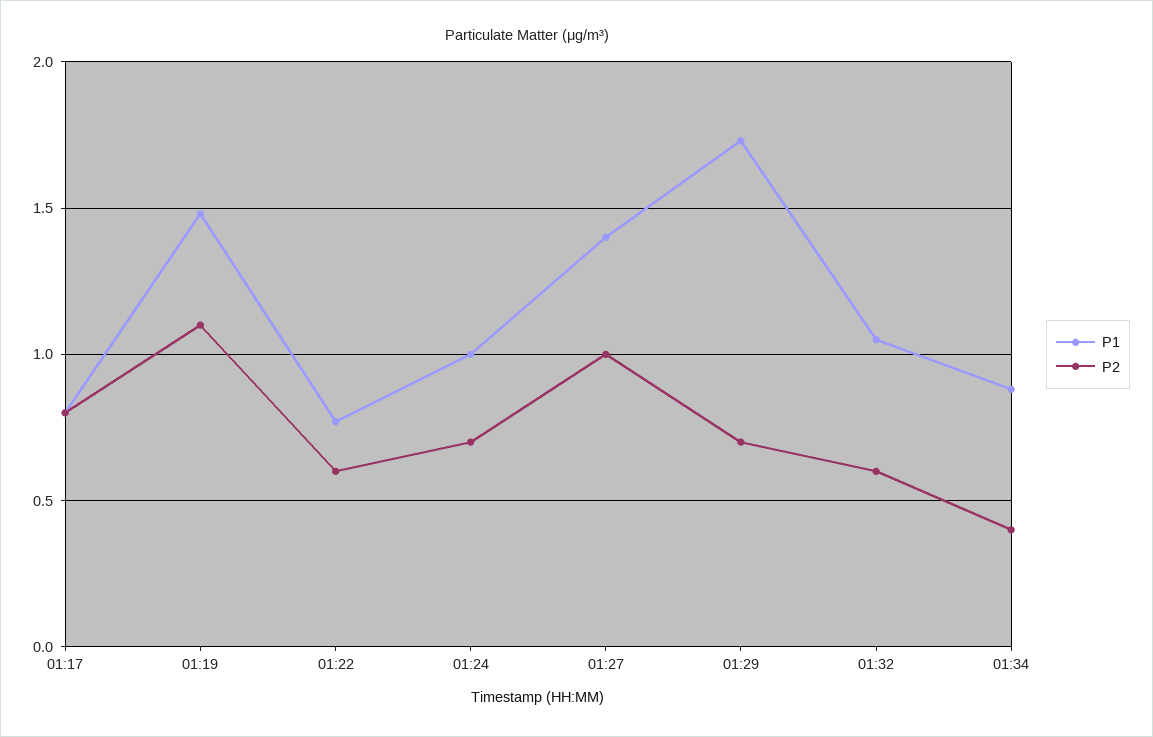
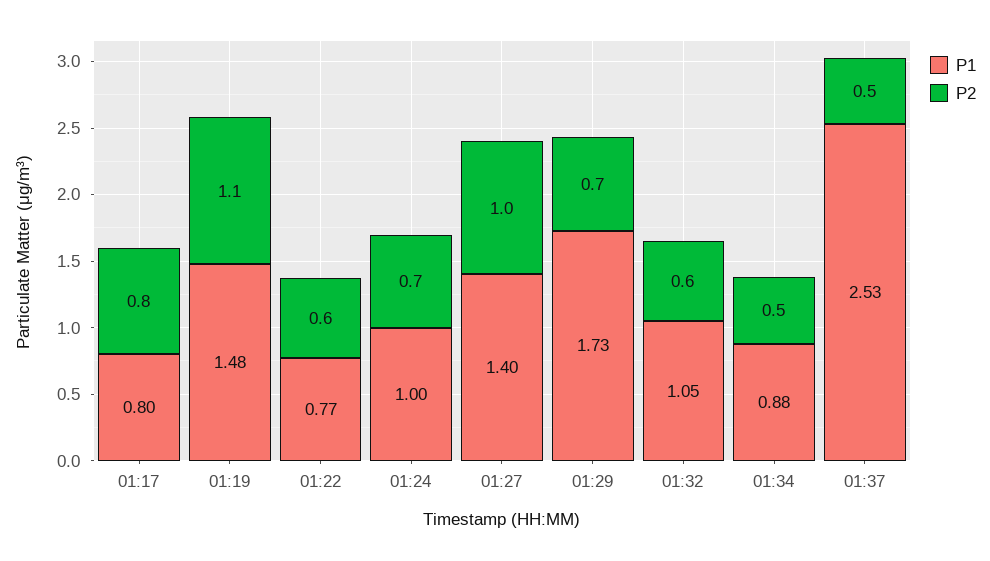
P2, 01:34: 0.4 -> 0.5
P1, 01:37: none -> 2.53
P2, 01:37: none -> 0.5

